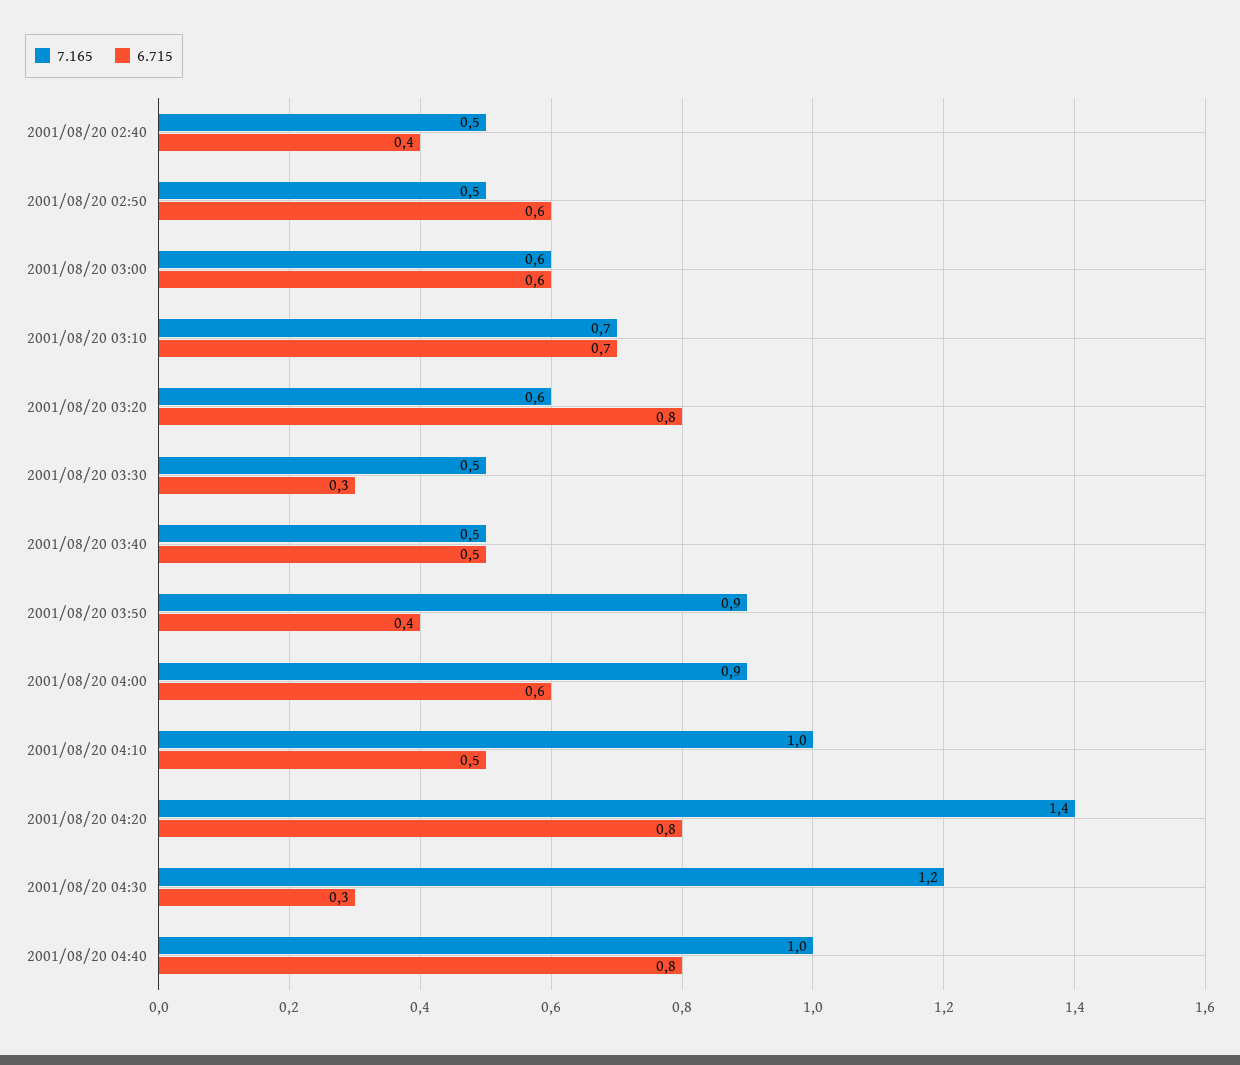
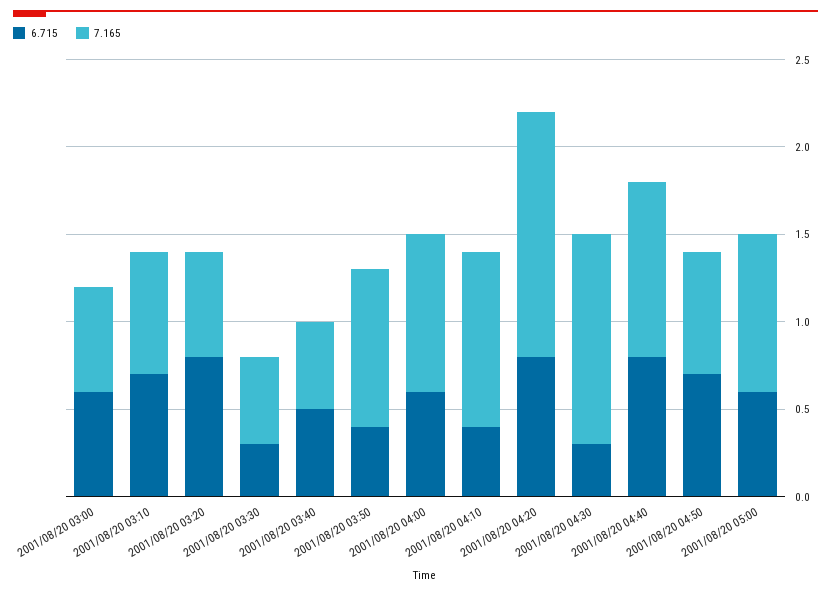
7.165, 2001/08/20 02:40: 0.5 -> none
6.715, 2001/08/20 02:40: 0.4 -> none
7.165, 2001/08/20 02:50: 0.5 -> none
6.715, 2001/08/20 02:50: 0.6 -> none
6.715, 2001/08/20 04:10: 0.5 -> 0.4
6.715, 2001/08/20 04:50: none -> 0.7
7.165, 2001/08/20 04:50: none -> 0.7
6.715, 2001/08/20 05:00: none -> 0.6
7.165, 2001/08/20 05:00: none -> 0.9

